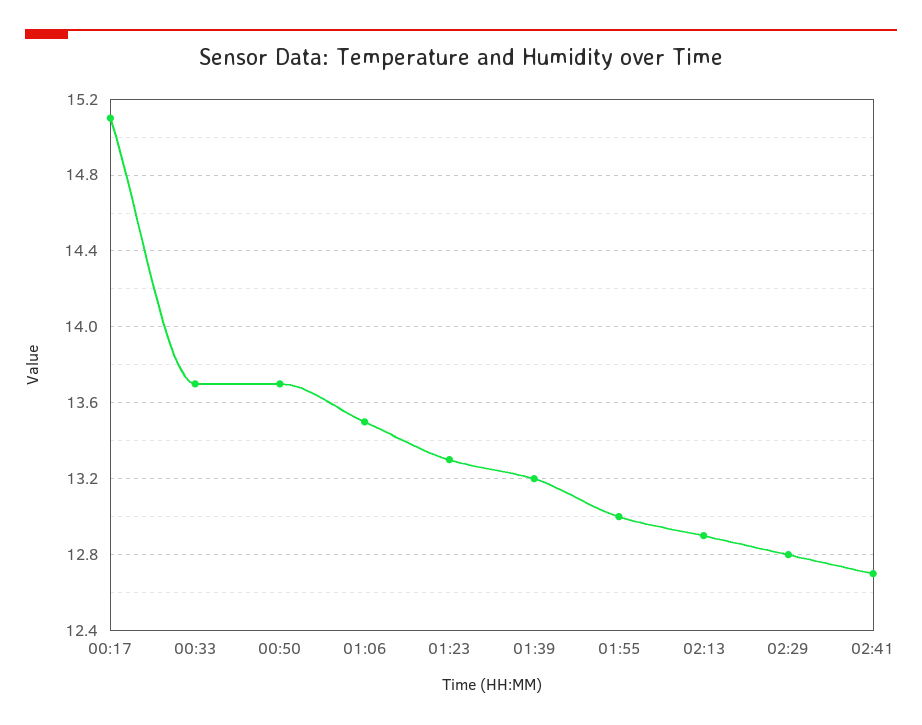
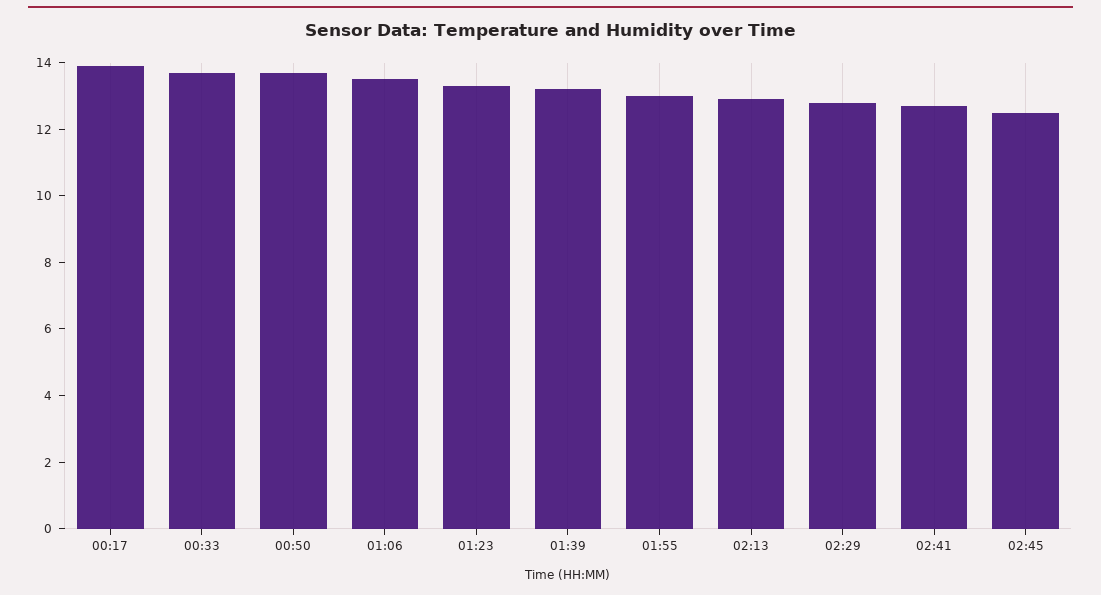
00:17: 15.1 -> 14
02:45: none -> 12.5

